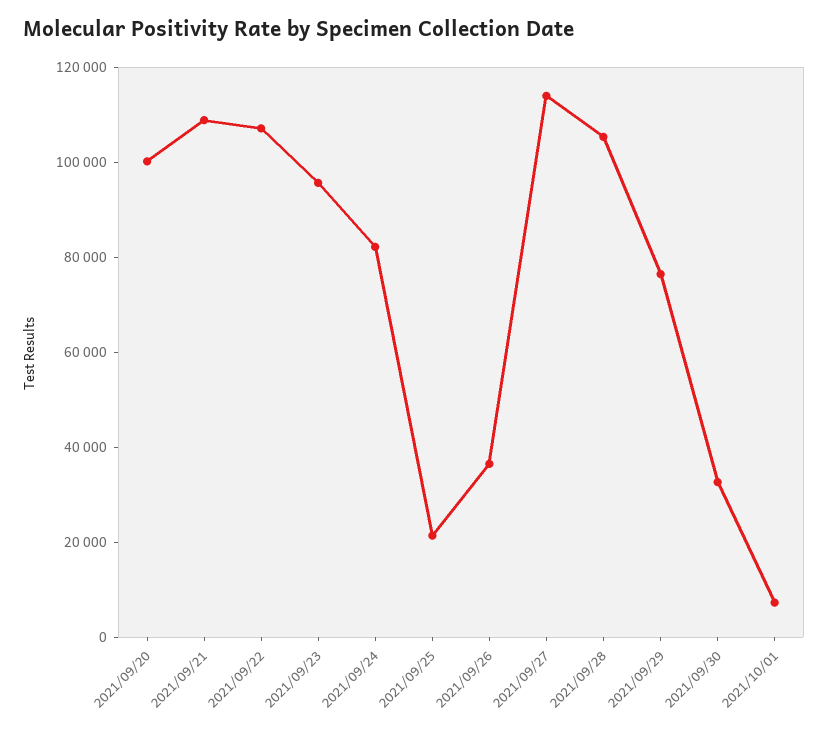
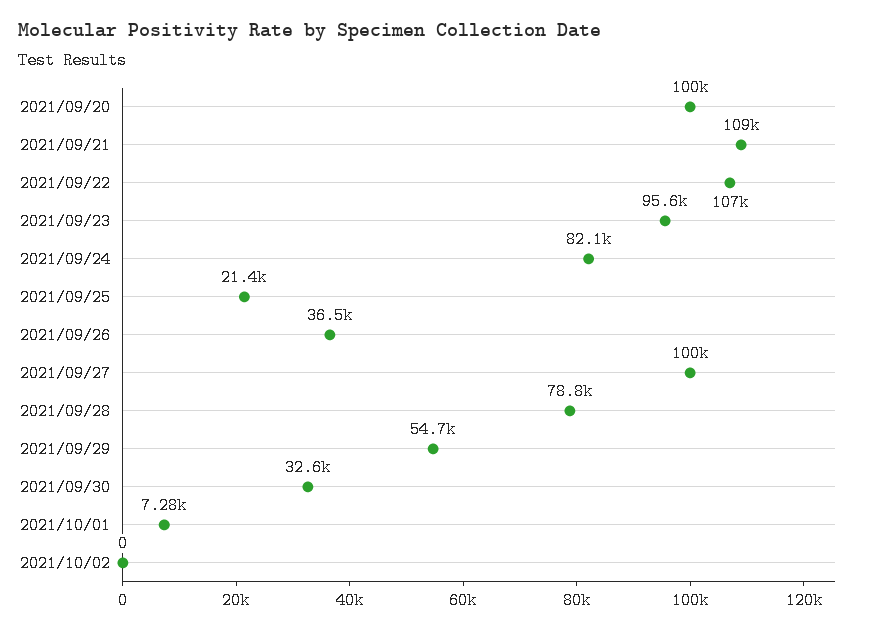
2021/09/27: 115000 -> 100000
2021/09/28: 105000 -> 78800
2021/09/29: 75000 -> 54700
2021/10/02: none -> 0

